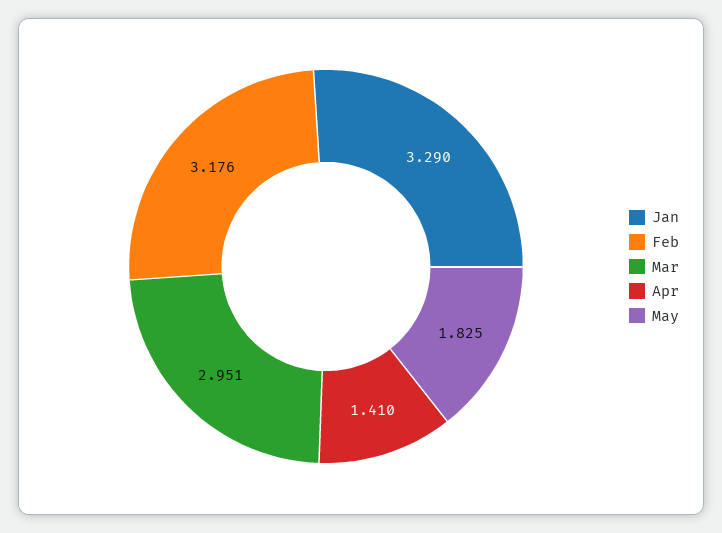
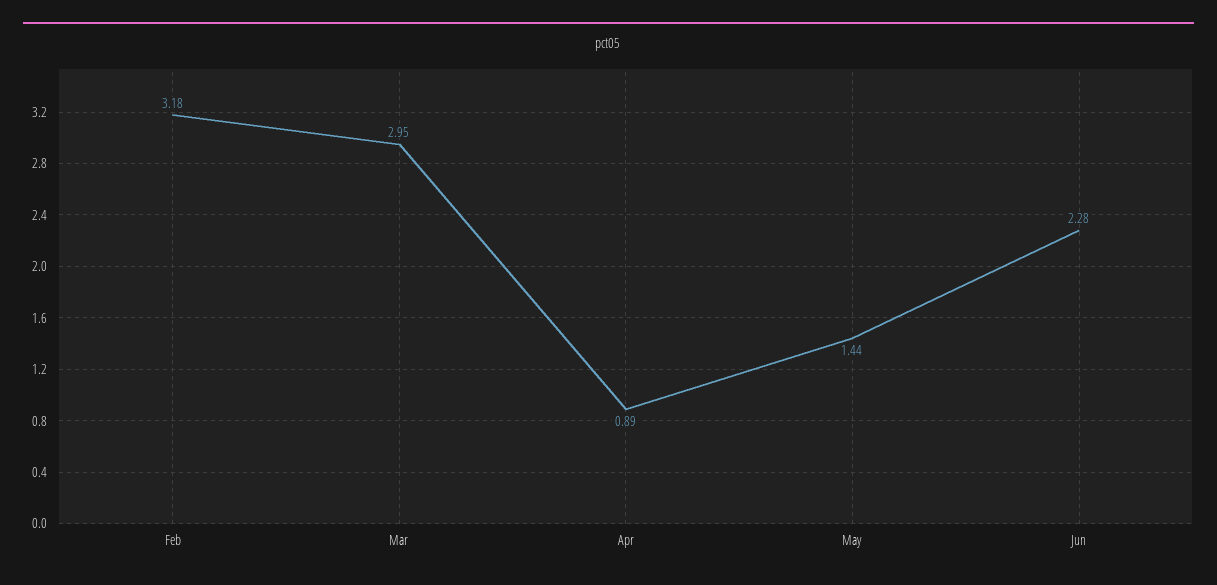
Jan: 3.29 -> none
Apr: 1.41 -> 0.89
May: 1.825 -> 1.44
Jun: none -> 2.28

